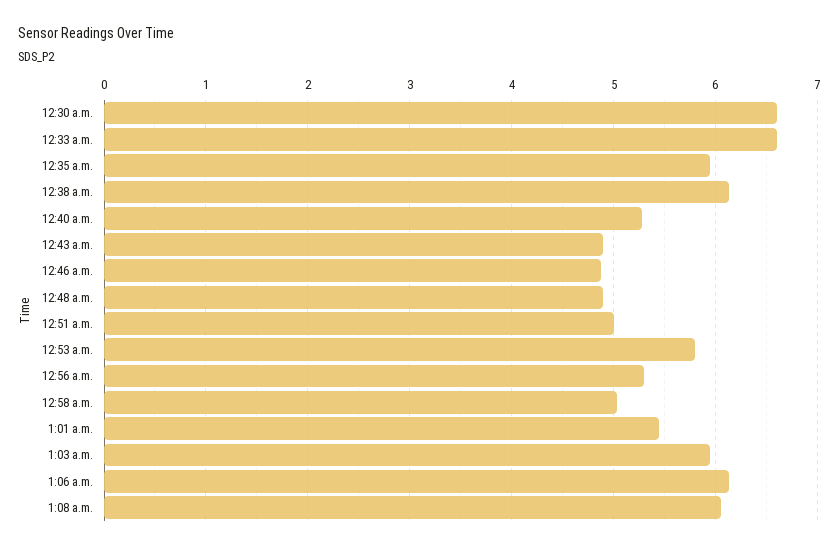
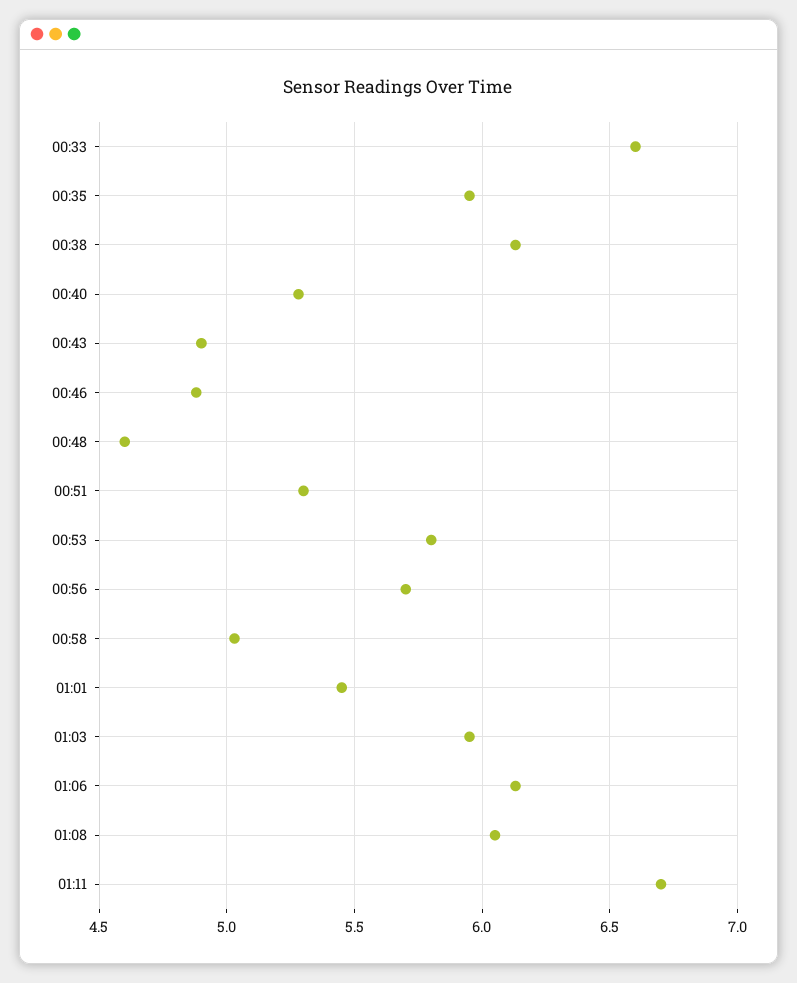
12:30 a.m.: 6.6 -> none
12:48 a.m.: 4.9 -> 4.6
12:51 a.m.: 5 -> 5.3
12:56 a.m.: 5.3 -> 5.7
01:11: none -> 6.7

